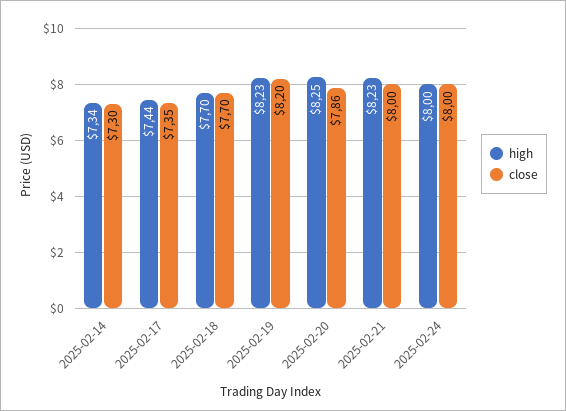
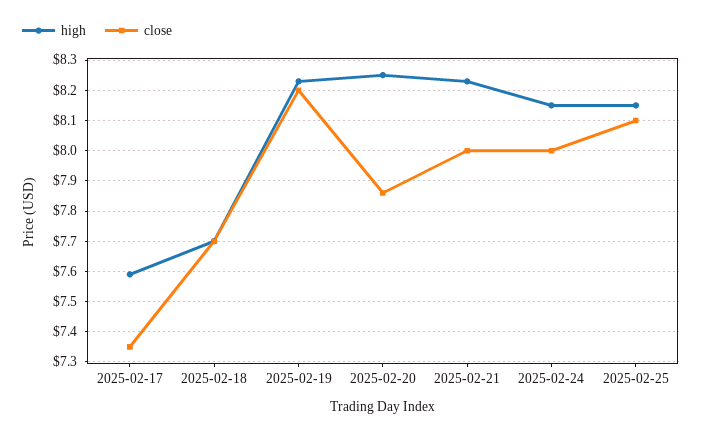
high, 2025-02-14: 7.34 -> none
close, 2025-02-14: 7.3 -> none
high, 2025-02-17: 7.44 -> 7.6
high, 2025-02-24: 8 -> 8.15
high, 2025-02-25: none -> 8.15
close, 2025-02-25: none -> 8.1

